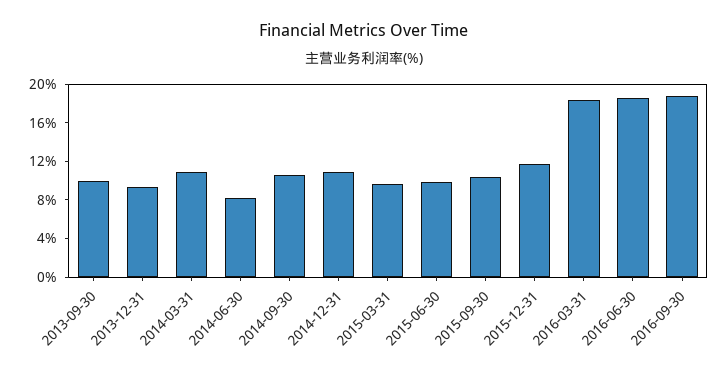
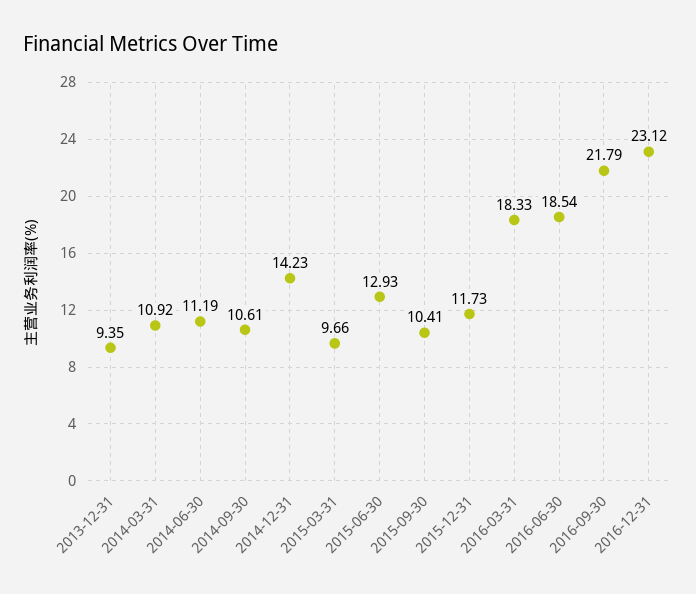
2013-09-30: 10 -> none
2014-06-30: 8 -> 11.19
2014-12-31: 11 -> 14.23
2015-06-30: 10 -> 12.93
2016-09-30: 19 -> 21.79
2016-12-31: none -> 23.12

